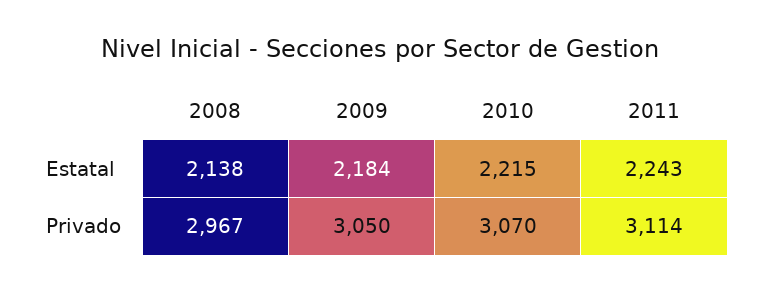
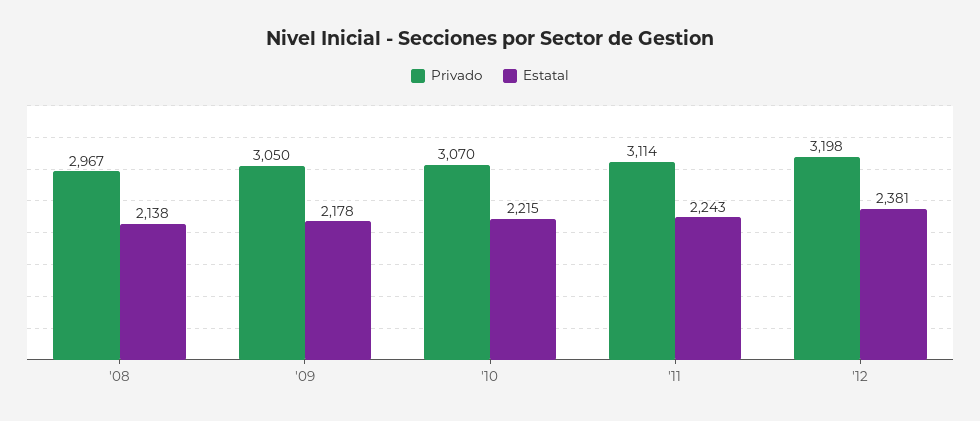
Estatal, 2009: 2184 -> 2178
Privado, '12: none -> 3198
Estatal, '12: none -> 2381

